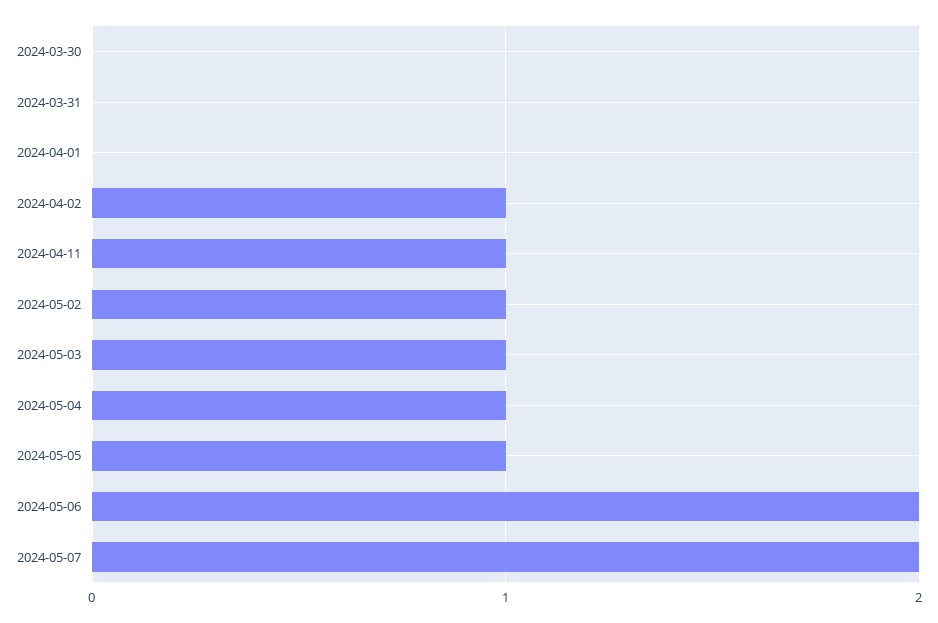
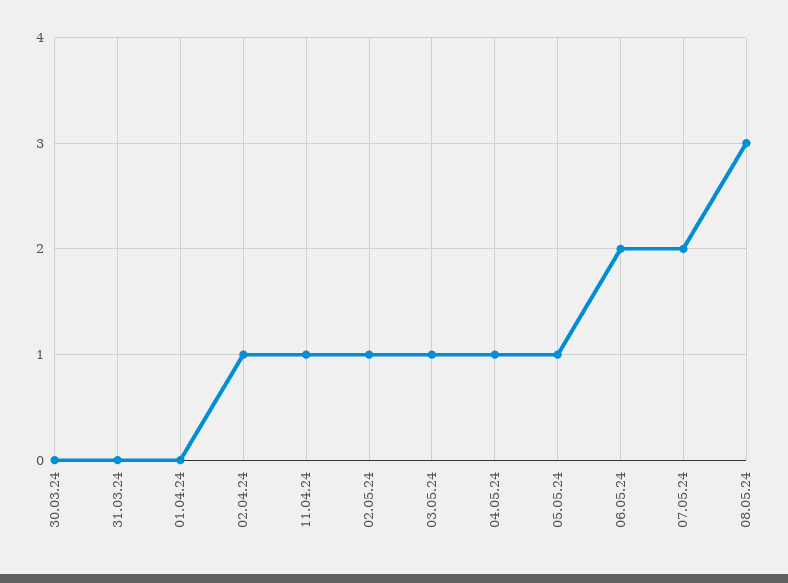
08.05.24: none -> 3

